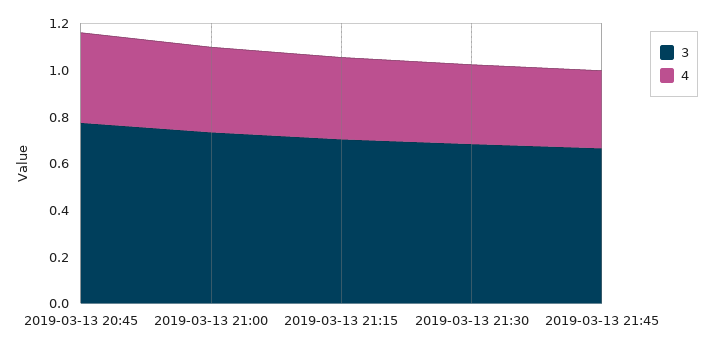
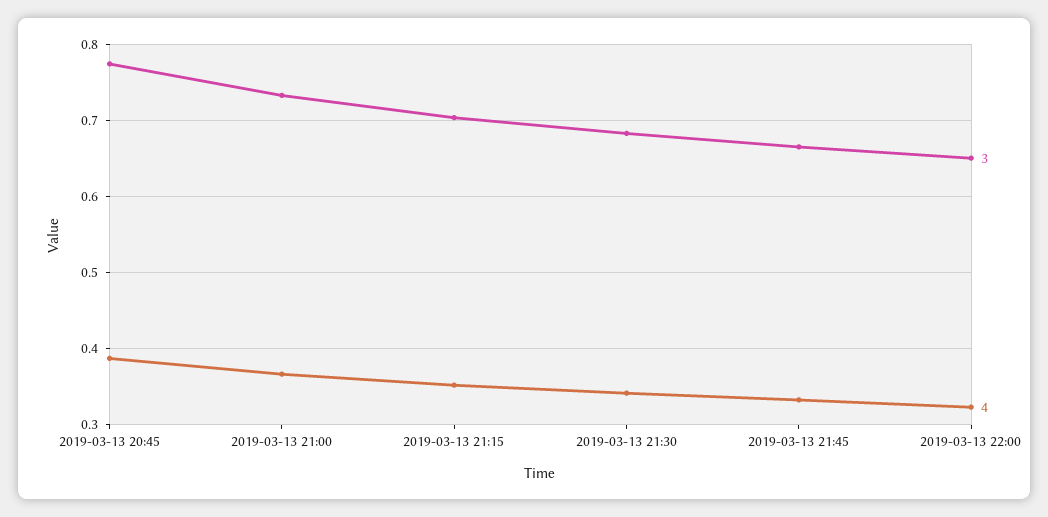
3, 2019-03-13 22:00: none -> 0.65
4, 2019-03-13 22:00: none -> 0.32

